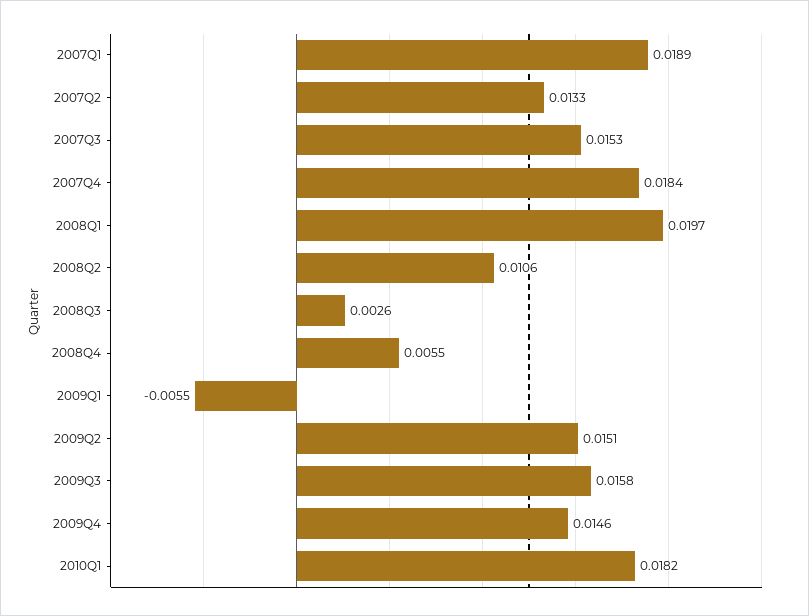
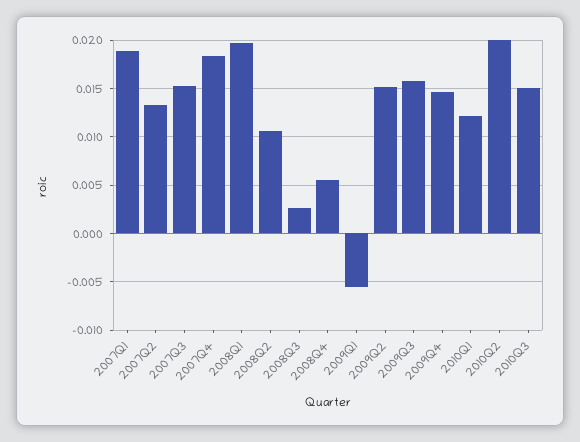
2010Q1: 0.0182 -> 0.012
2010Q2: none -> 0.02
2010Q3: none -> 0.015

